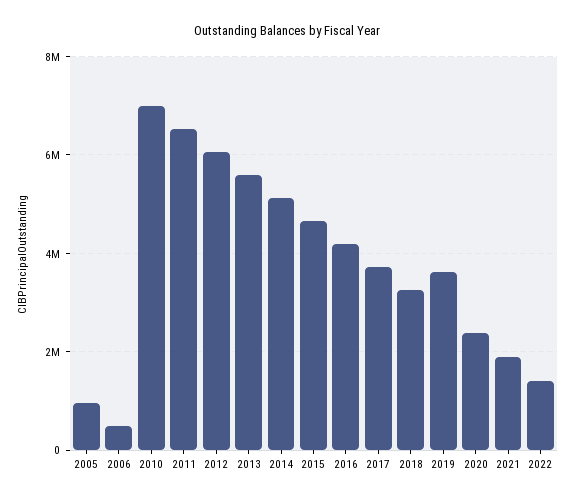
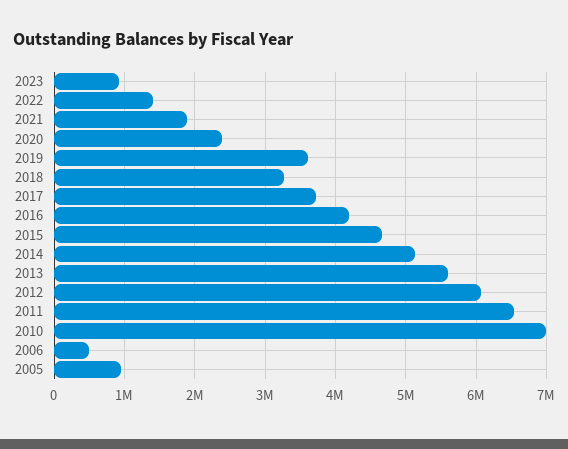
2023: none -> 900000

